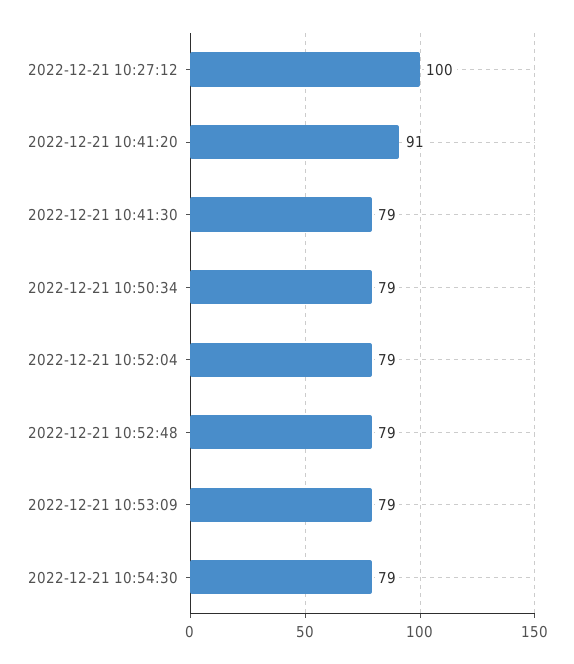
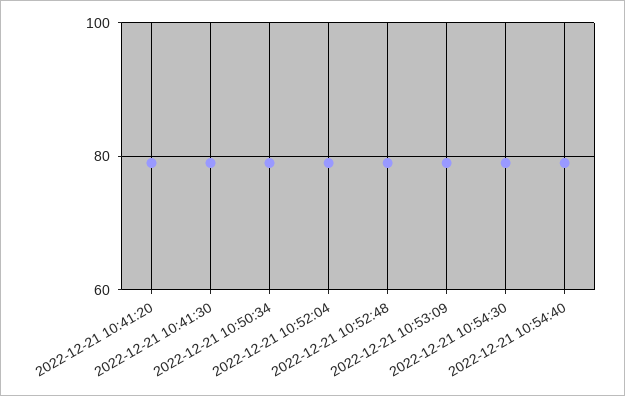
2022-12-21 10:27:12: 100 -> none
2022-12-21 10:41:20: 91 -> 80
2022-12-21 10:54:40: none -> 80

